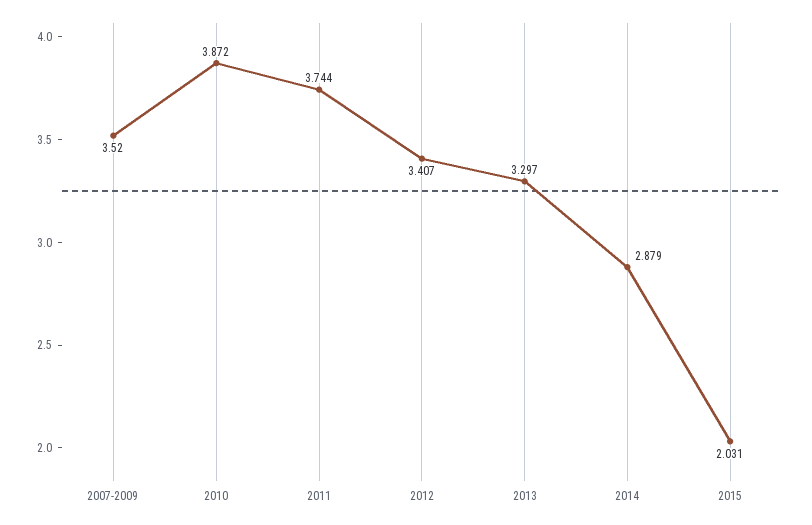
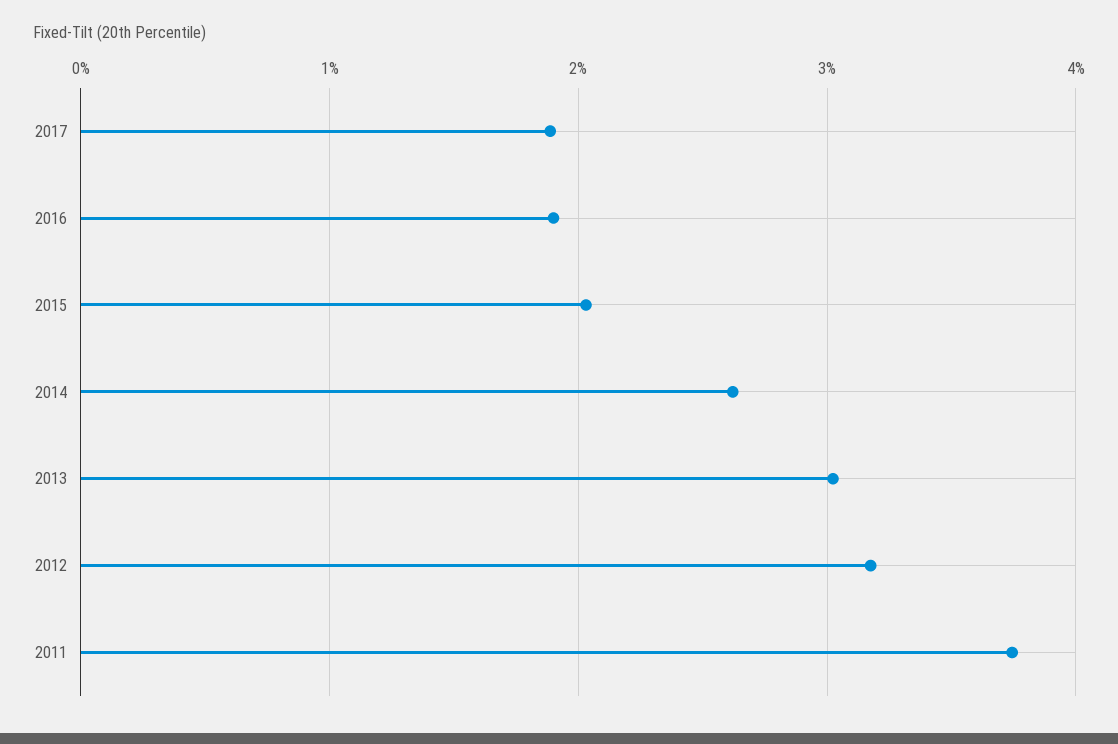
2007-2009: 3.52 -> none
2010: 3.872 -> none
2012: 3.407 -> 3.2
2013: 3.297 -> 3
2014: 2.879 -> 2.6
2017: none -> 1.9
2016: none -> 1.9

